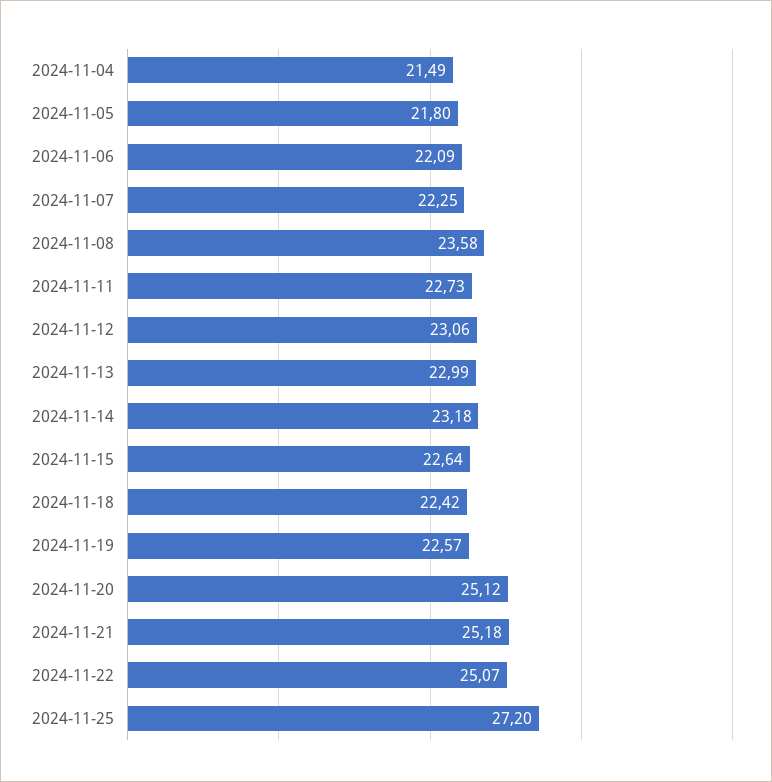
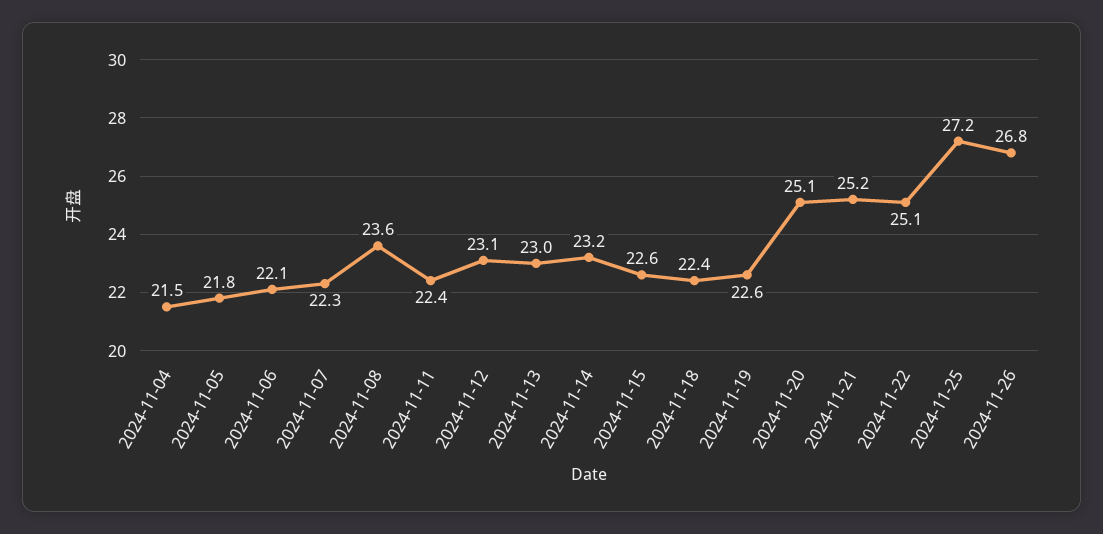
2024-11-11: 22.73 -> 22.4
2024-11-26: none -> 26.8

